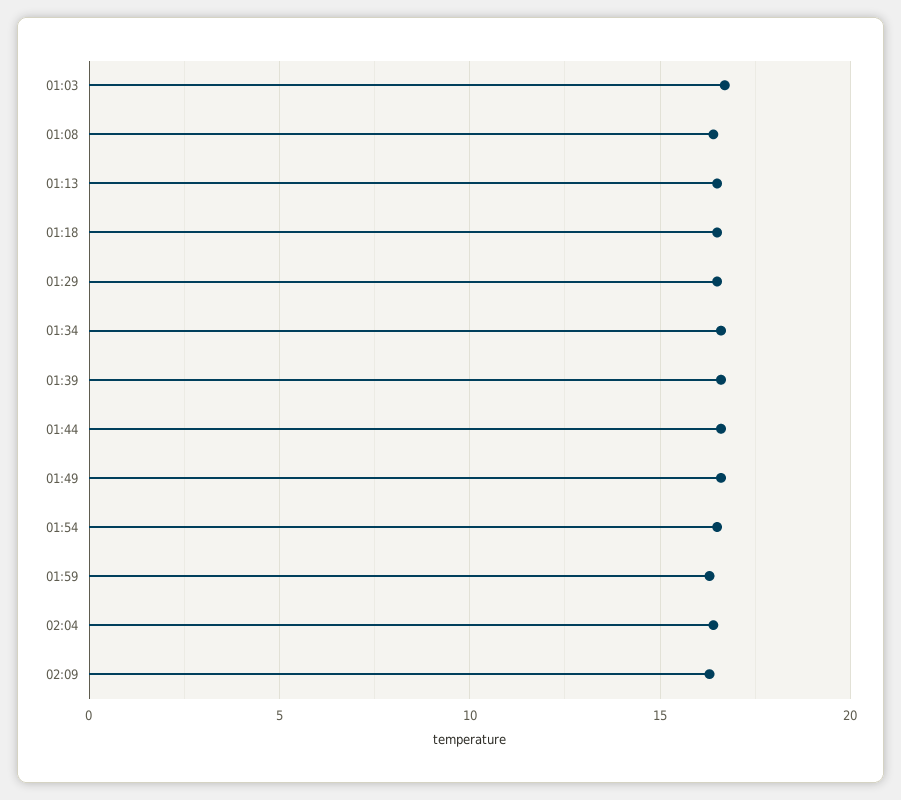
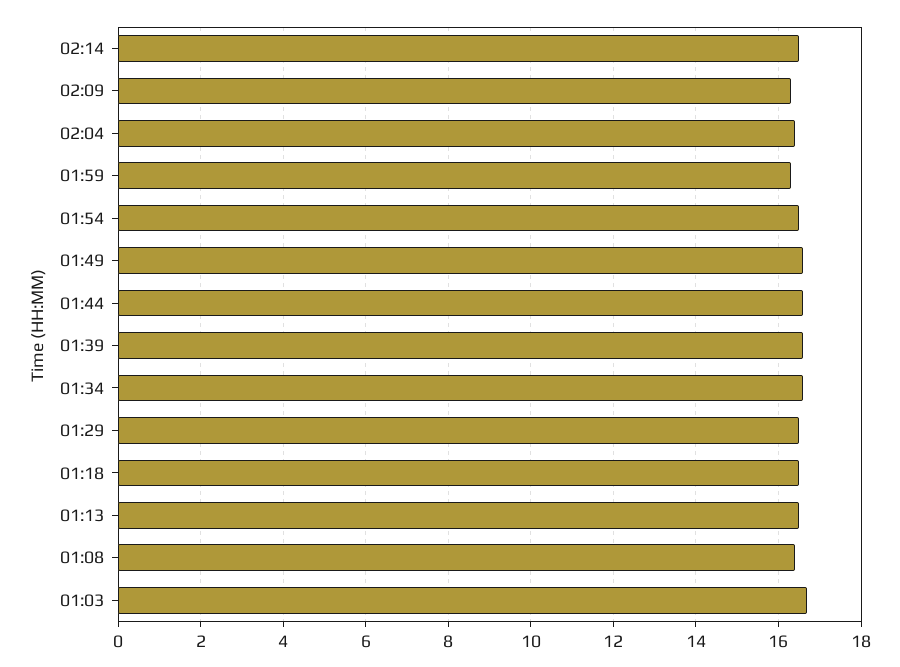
02:14: none -> 16.5

